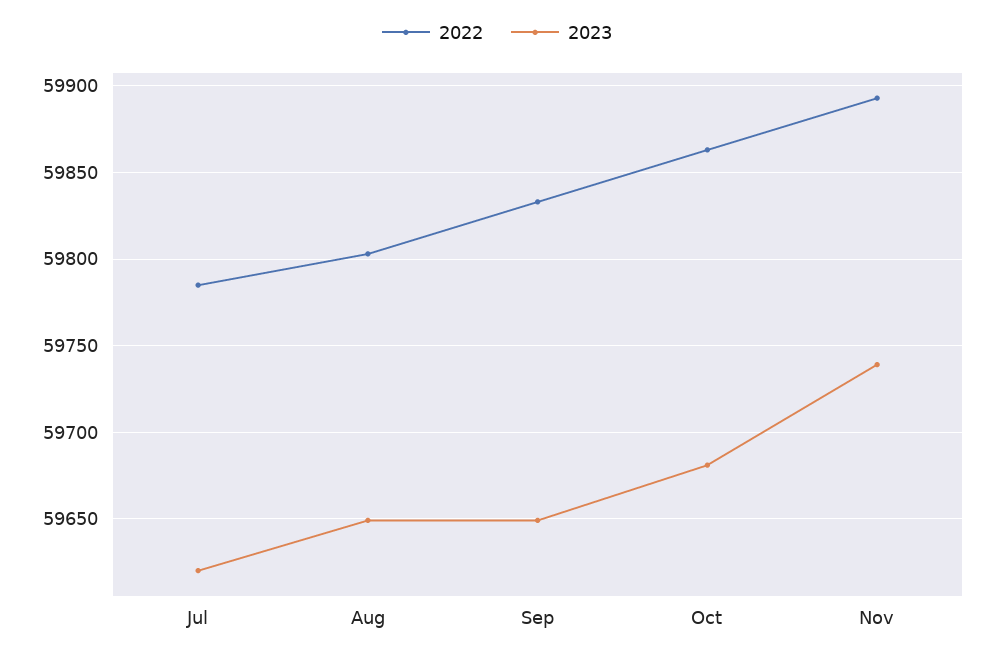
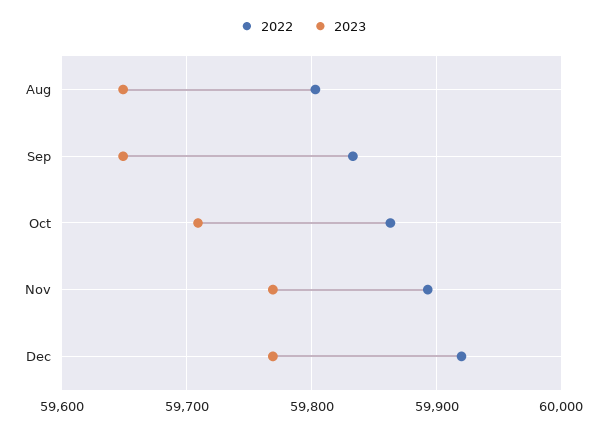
2022, Jul: 59785 -> none
2023, Jul: 59620 -> none
2023, Oct: 59680 -> 59710
2023, Nov: 59740 -> 59770
2022, Dec: none -> 59920
2023, Dec: none -> 59770

